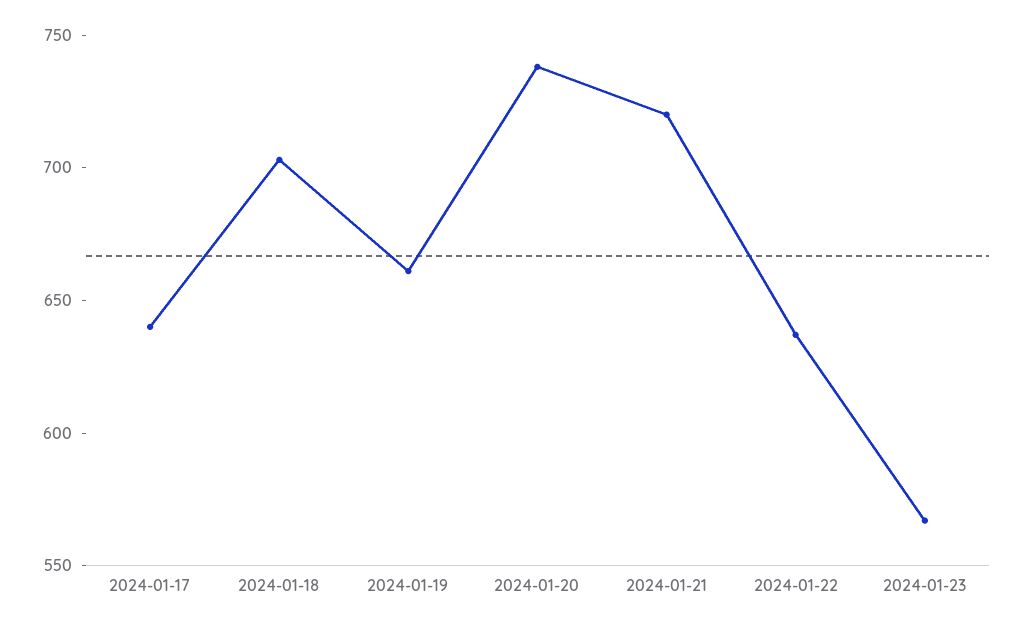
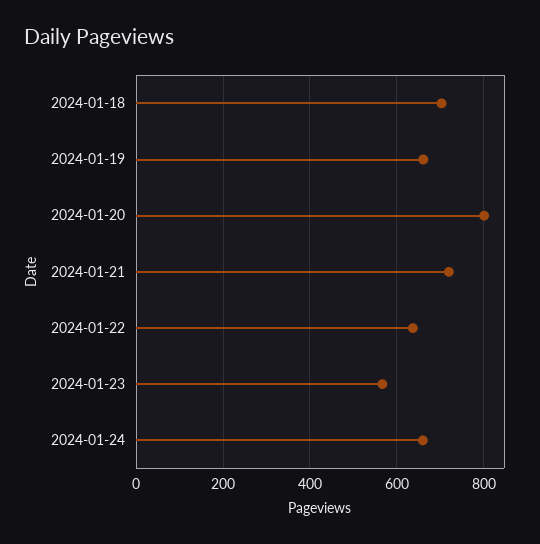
2024-01-17: 640 -> none
2024-01-20: 740 -> 800
2024-01-24: none -> 660

